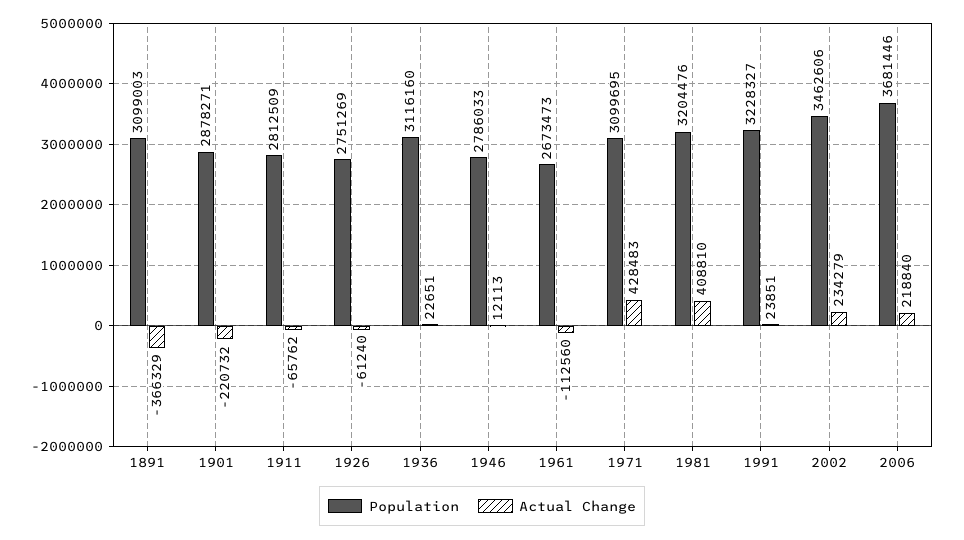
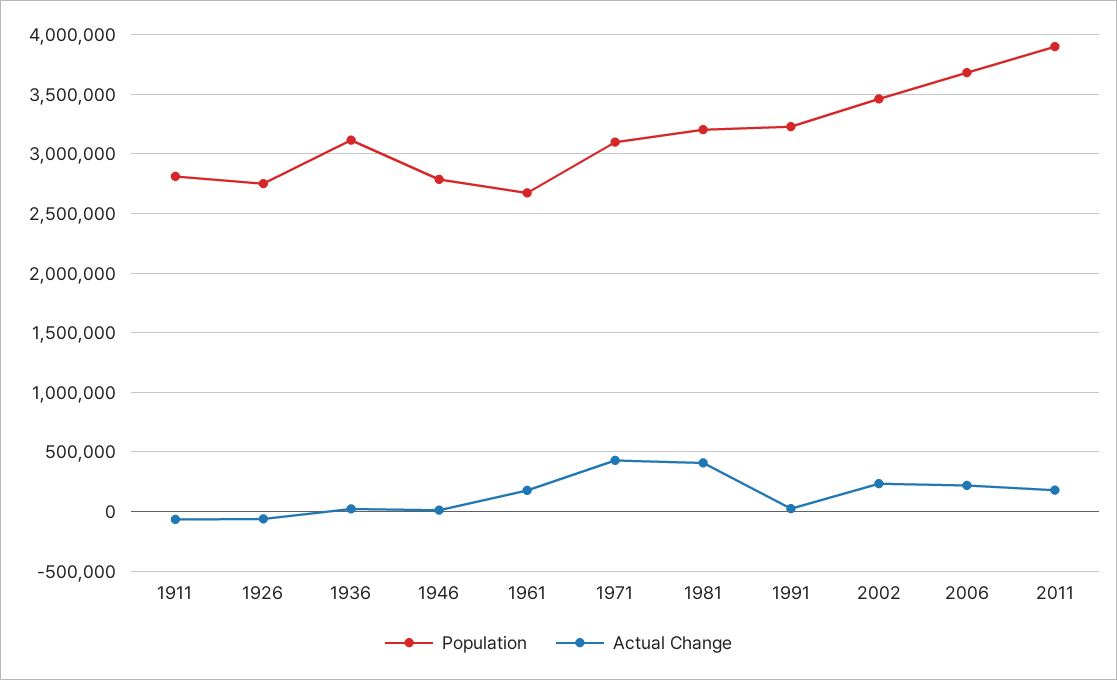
Population, 1891: 3099003 -> none
Actual Change, 1891: -366329 -> none
Population, 1901: 2878271 -> none
Actual Change, 1901: -220732 -> none
Actual Change, 1961: -112560 -> 200000
Population, 2011: none -> 3900000
Actual Change, 2011: none -> 200000

